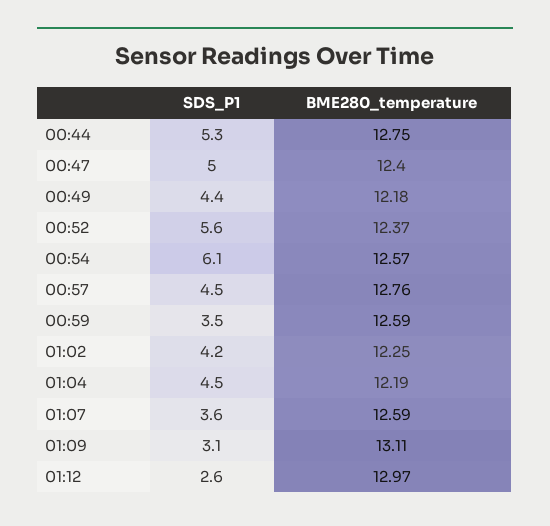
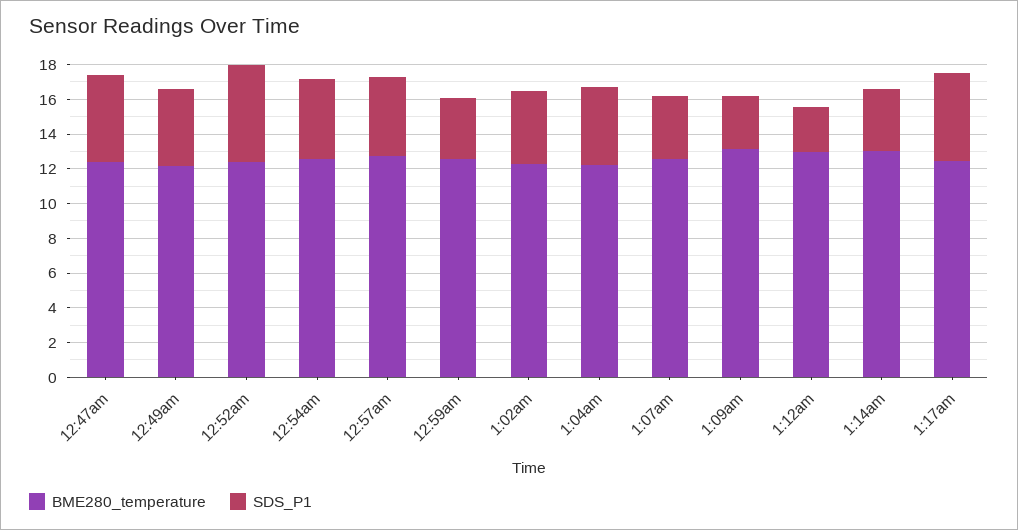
SDS_P1, 00:44: 5.3 -> none
BME280_temperature, 00:44: 12.75 -> none
SDS_P1, 00:54: 6.1 -> 4.5
BME280_temperature, 1:14am: none -> 13
SDS_P1, 1:14am: none -> 3.5
BME280_temperature, 1:17am: none -> 12.5
SDS_P1, 1:17am: none -> 5

